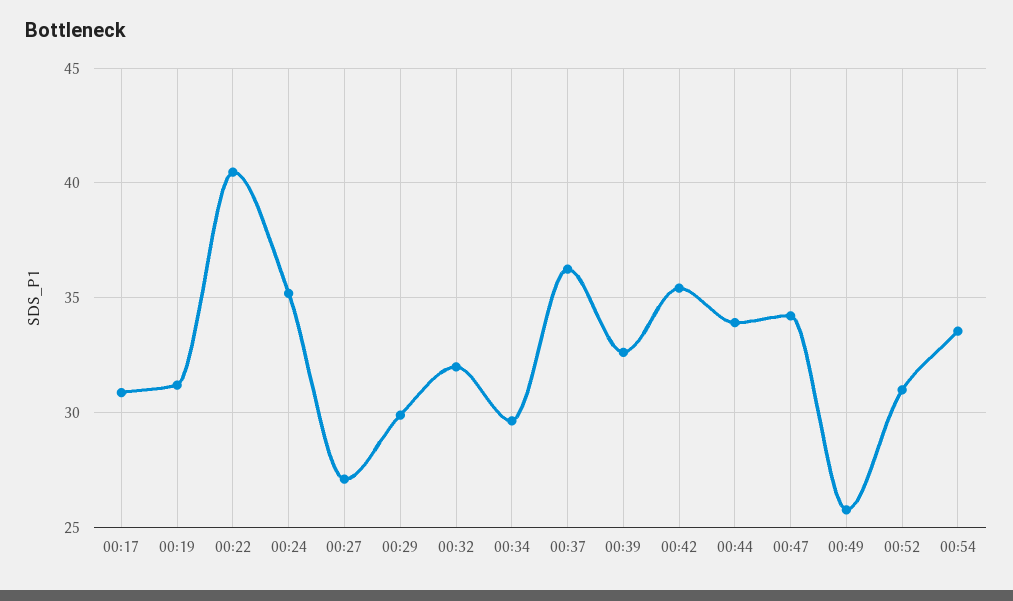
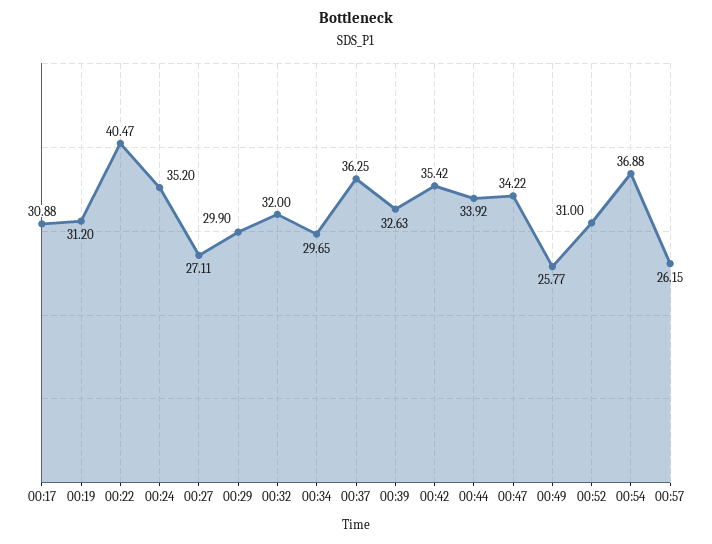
00:54: 33.5 -> 36.88
00:57: none -> 26.15

